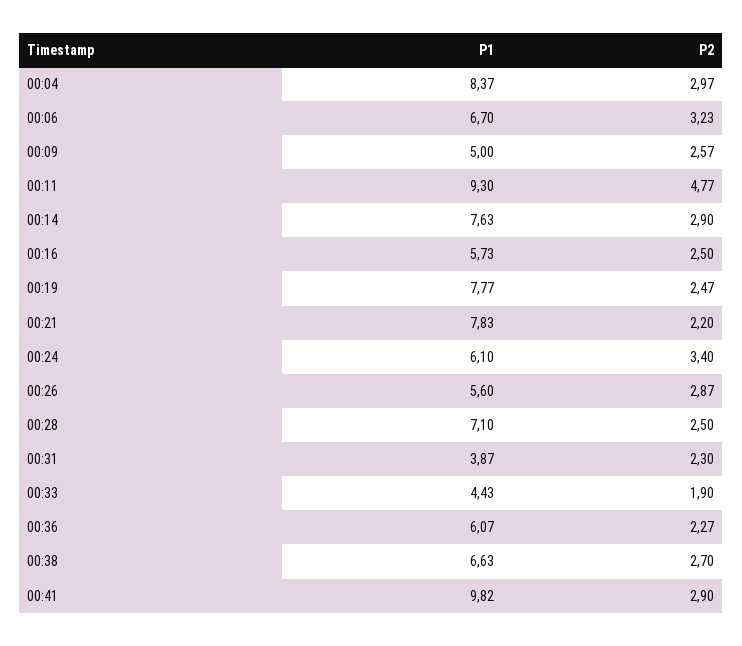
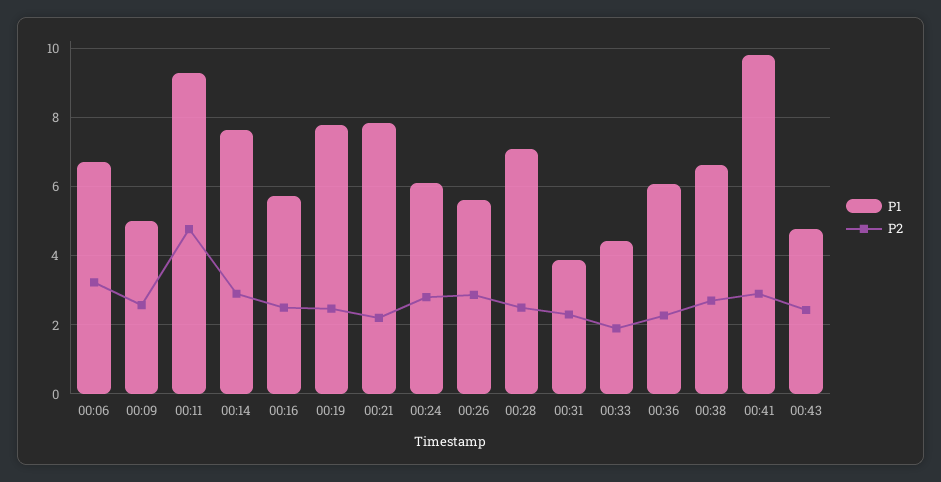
P1, 00:04: 8.37 -> none
P2, 00:04: 2.97 -> none
P2, 00:24: 3.4 -> 2.8
P1, 00:43: none -> 4.8
P2, 00:43: none -> 2.4

